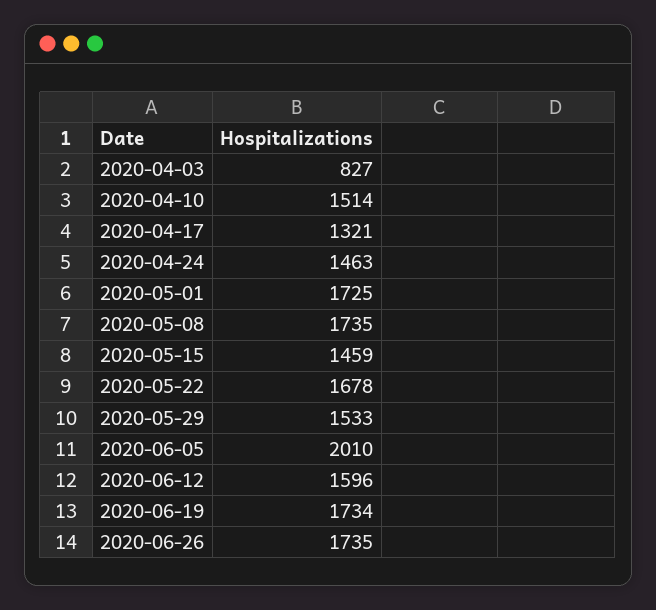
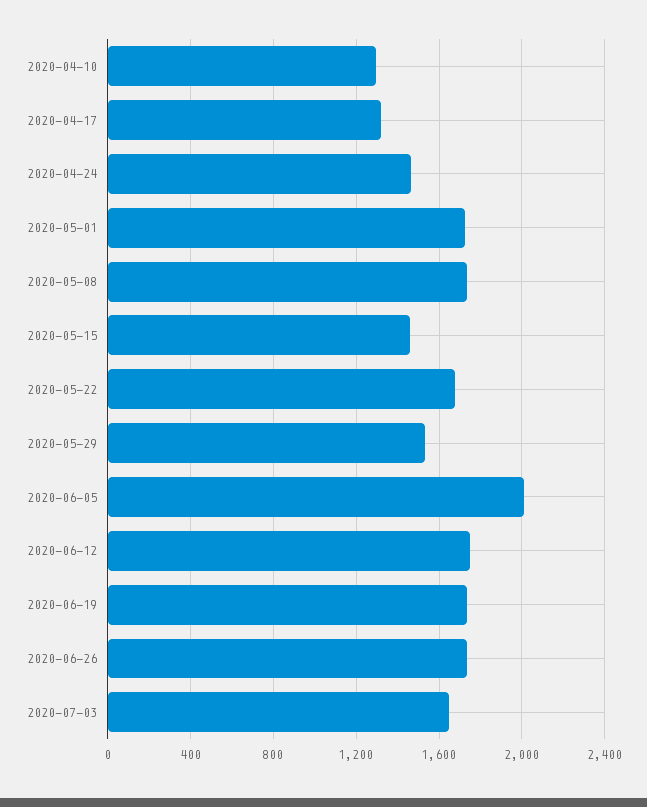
2020-04-03: 827 -> none
2020-04-10: 1514 -> 1300
2020-06-12: 1596 -> 1750
2020-07-03: none -> 1650

